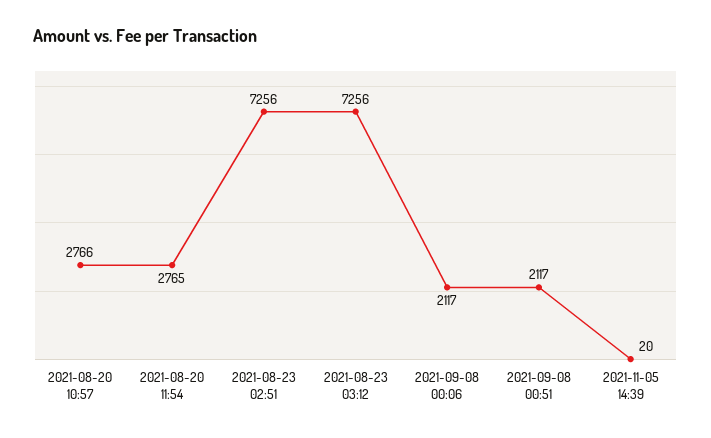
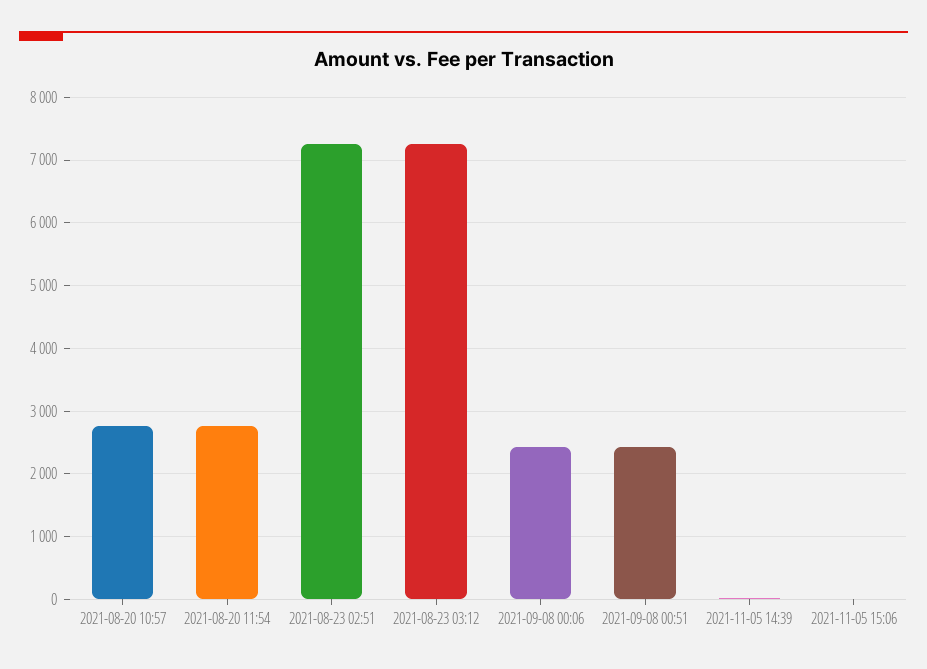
2021-09-08 00:06: 2117 -> 2400
2021-09-08 00:51: 2117 -> 2400
2021-11-05 15:06: none -> 0

